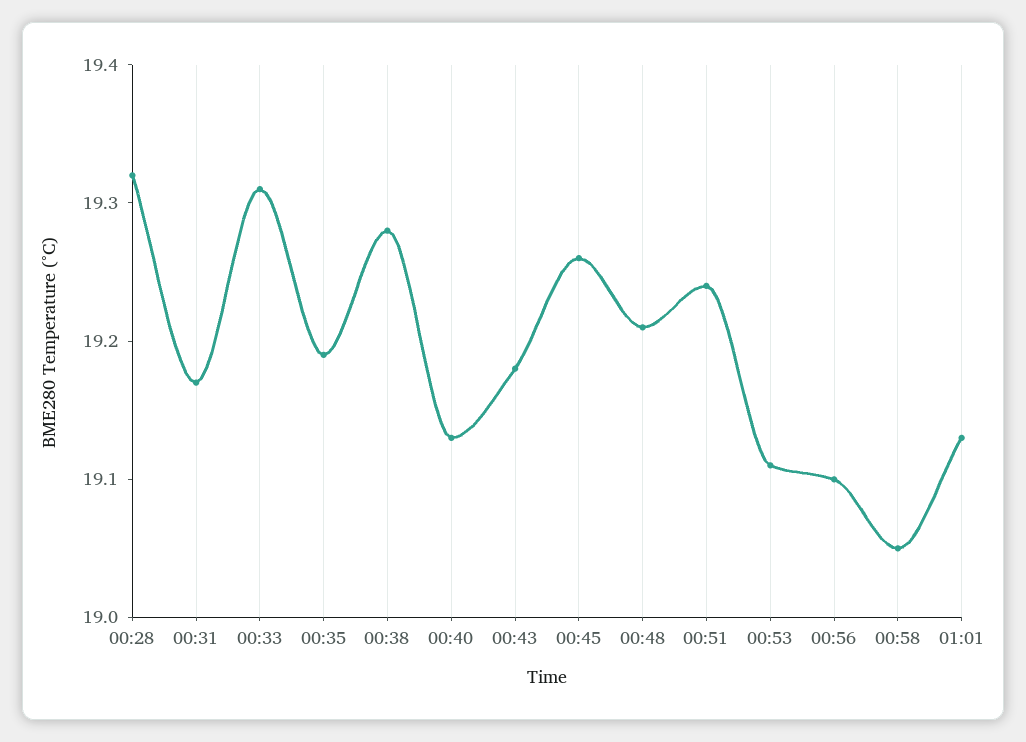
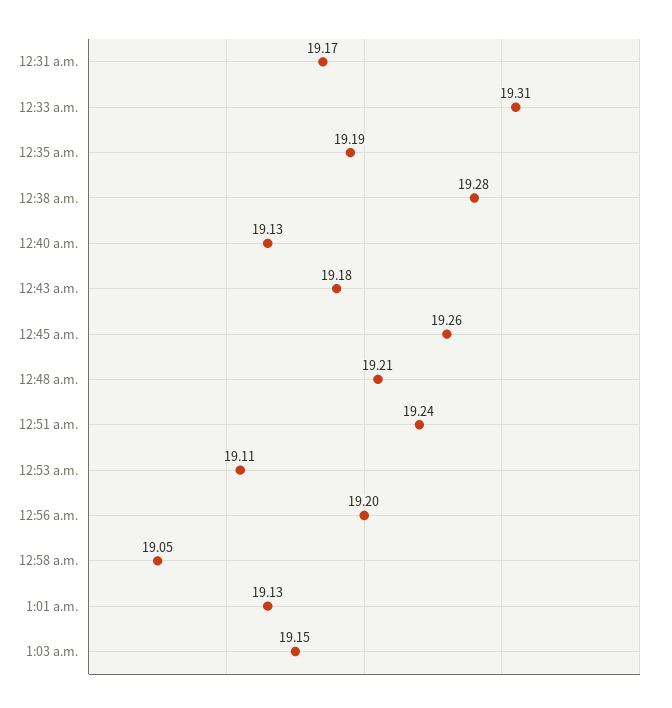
00:28: 19.32 -> none
00:56: 19.1 -> 19.2
1:03 a.m.: none -> 19.15

